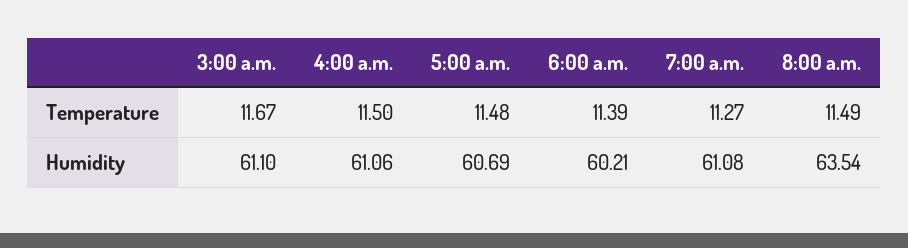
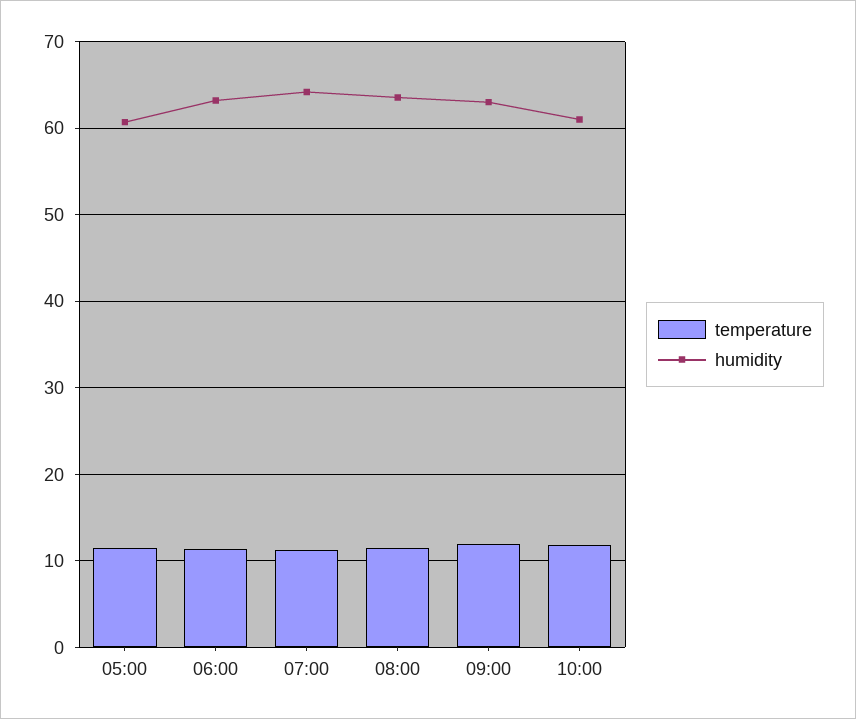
Temperature, 3:00 a.m.: 11.67 -> none
Temperature, 4:00 a.m.: 11.5 -> none
Humidity, 3:00 a.m.: 61.1 -> none
Humidity, 4:00 a.m.: 61.06 -> none
Humidity, 6:00 a.m.: 60.21 -> 63
Humidity, 7:00 a.m.: 61.08 -> 64
Temperature, 09:00: none -> 12
Humidity, 09:00: none -> 63
Temperature, 10:00: none -> 12
Humidity, 10:00: none -> 61

